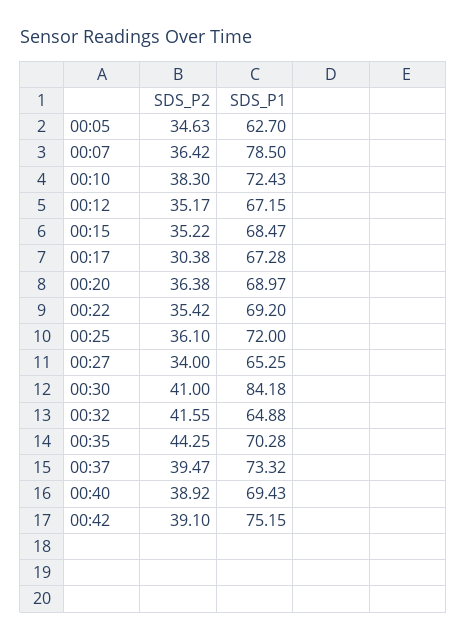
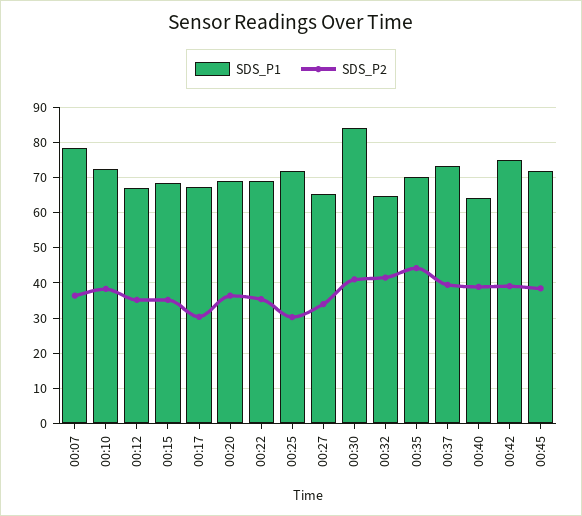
SDS_P2, 00:05: 34.63 -> none
SDS_P1, 00:05: 62.7 -> none
SDS_P2, 00:25: 36.1 -> 30
SDS_P1, 00:40: 69.43 -> 64
SDS_P1, 00:45: none -> 72
SDS_P2, 00:45: none -> 38

